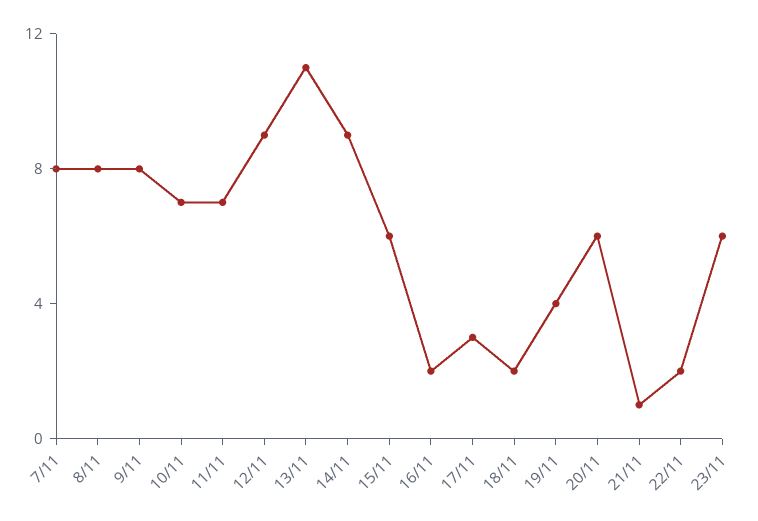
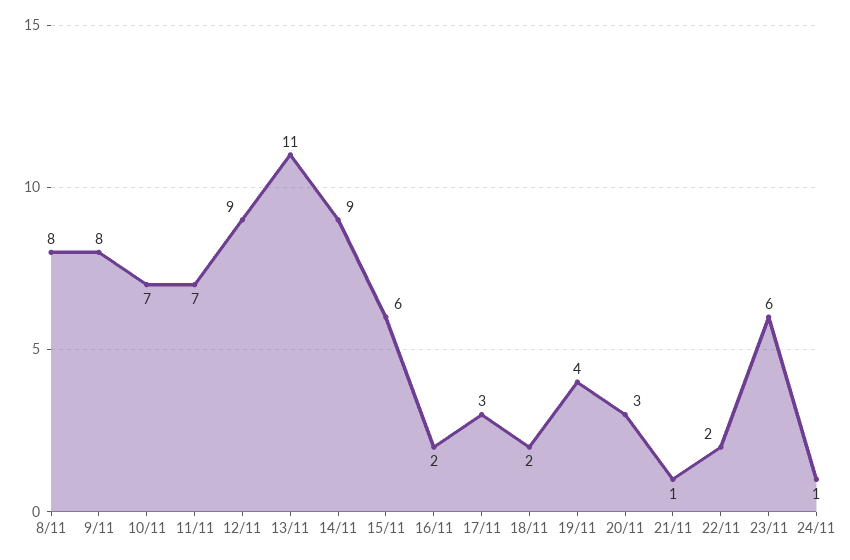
7/11: 8 -> none
20/11: 6 -> 3
24/11: none -> 1

